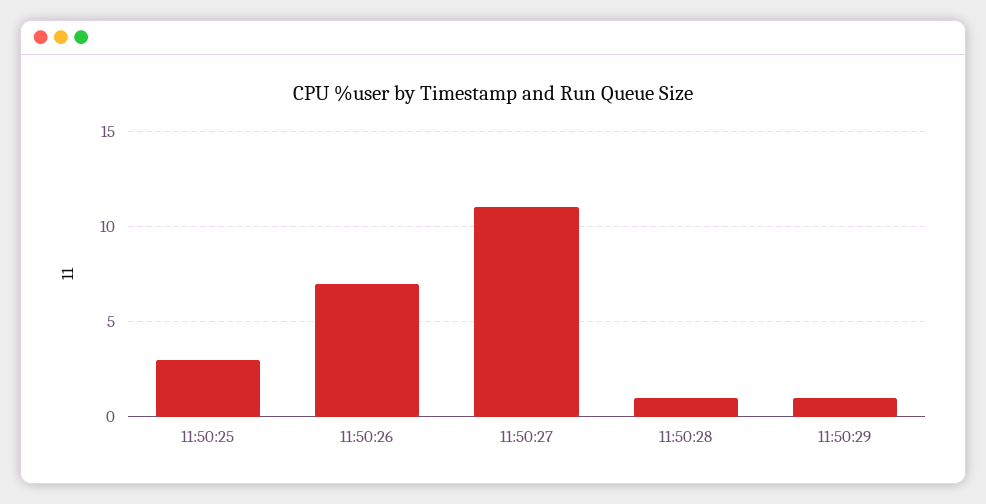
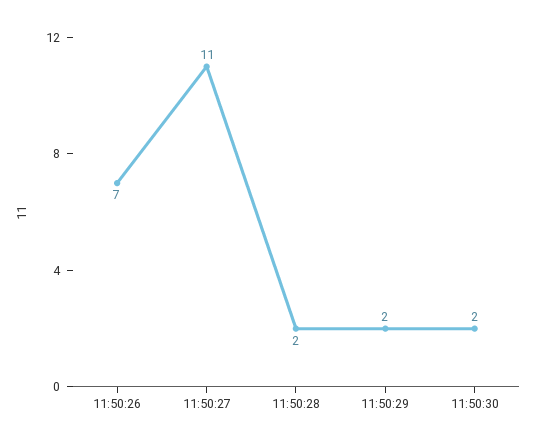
11:50:25: 3 -> none
11:50:28: 1 -> 2
11:50:29: 1 -> 2
11:50:30: none -> 2

